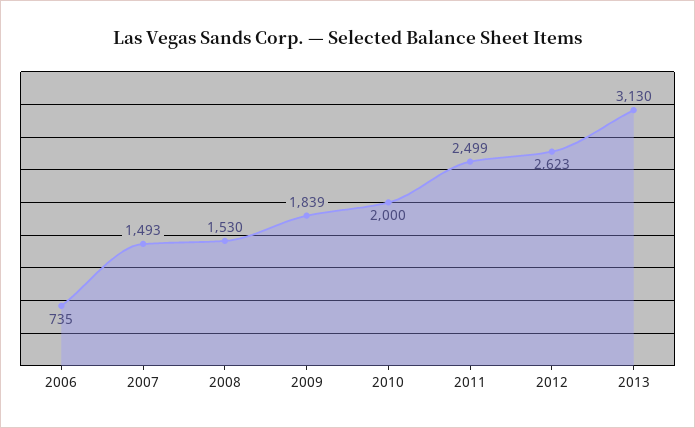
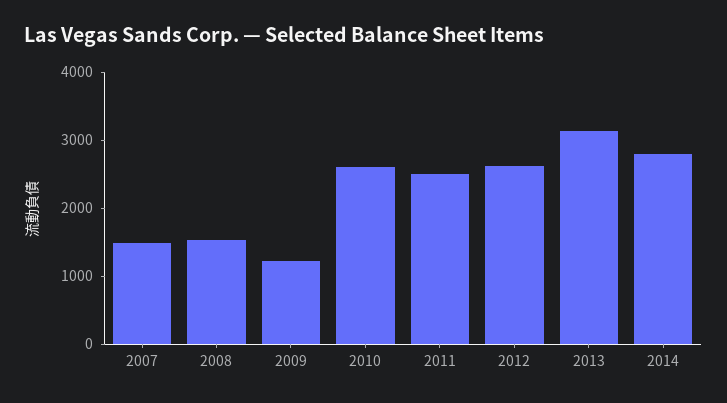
2006: 735 -> none
2009: 1839 -> 1200
2010: 2000 -> 2600
2014: none -> 2800

